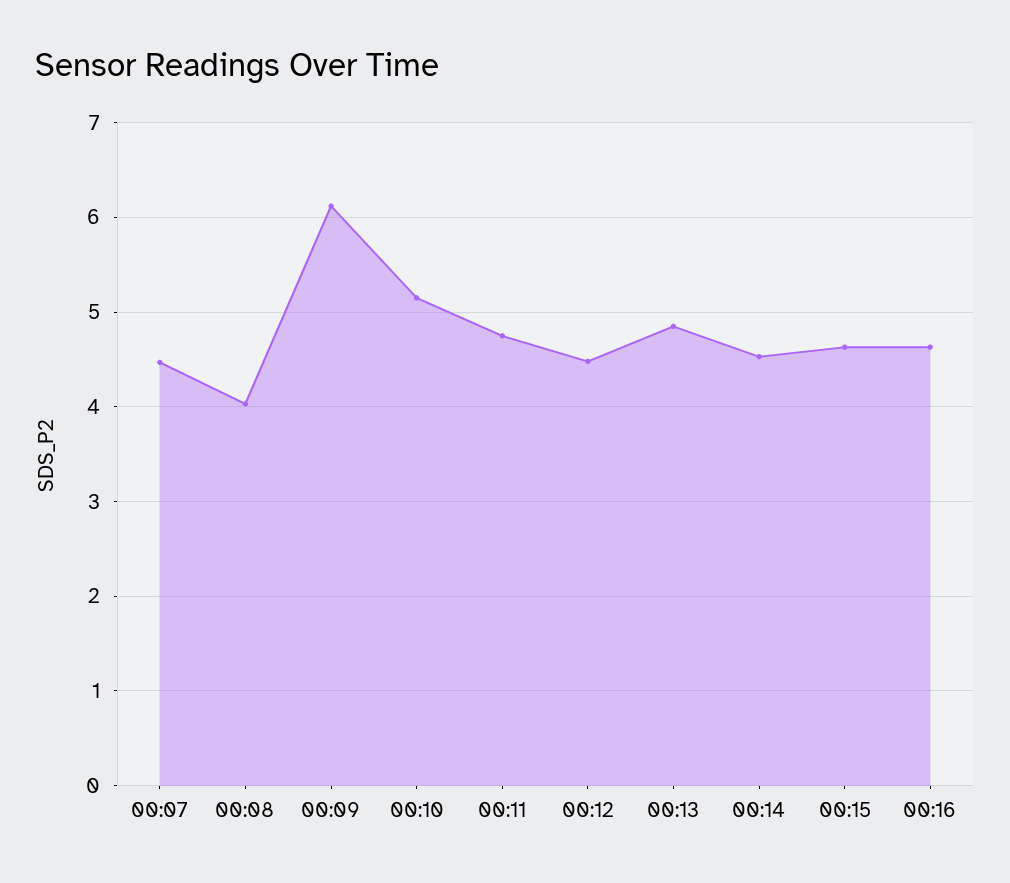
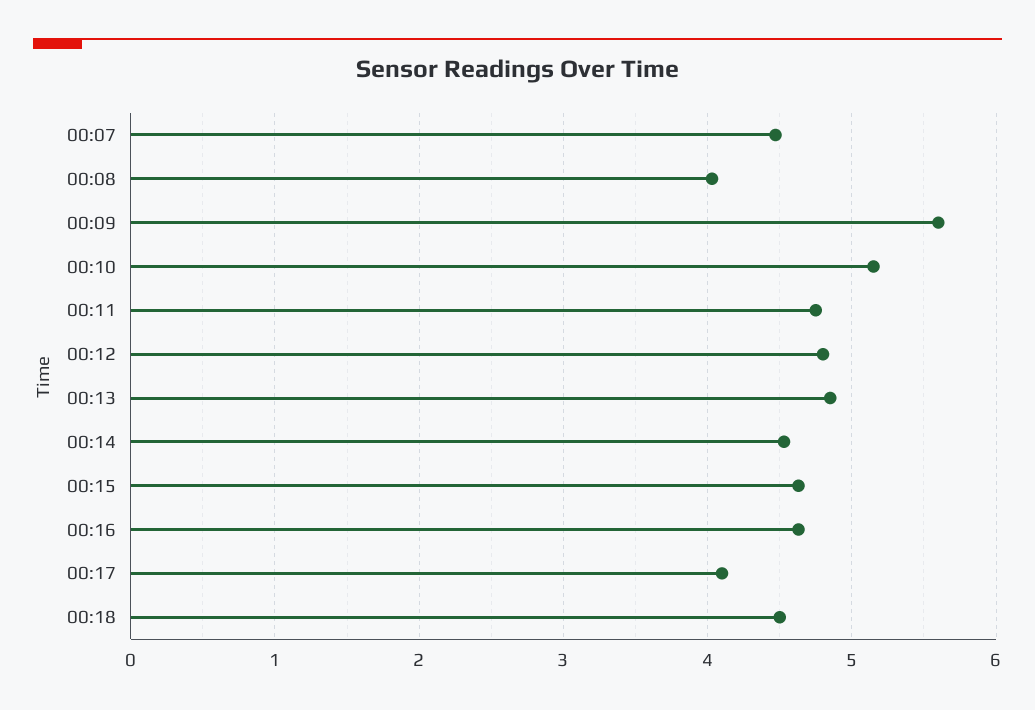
00:09: 6.1 -> 5.6
00:12: 4.5 -> 4.8
00:17: none -> 4.1
00:18: none -> 4.5

